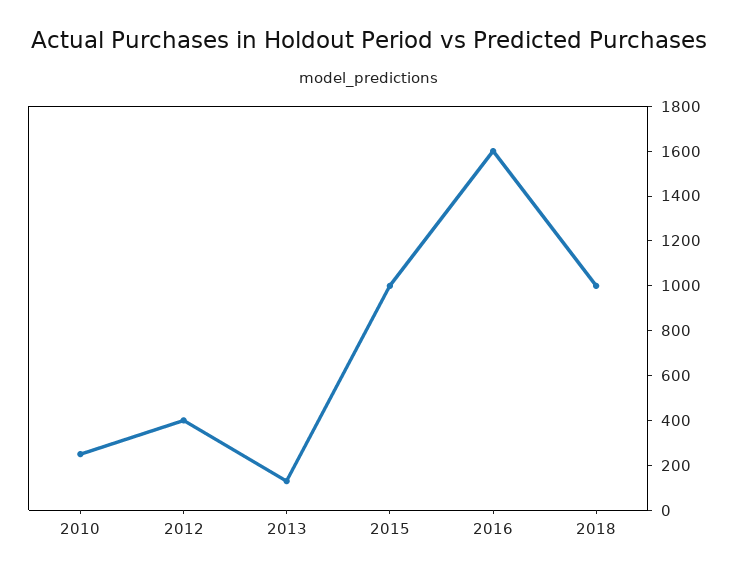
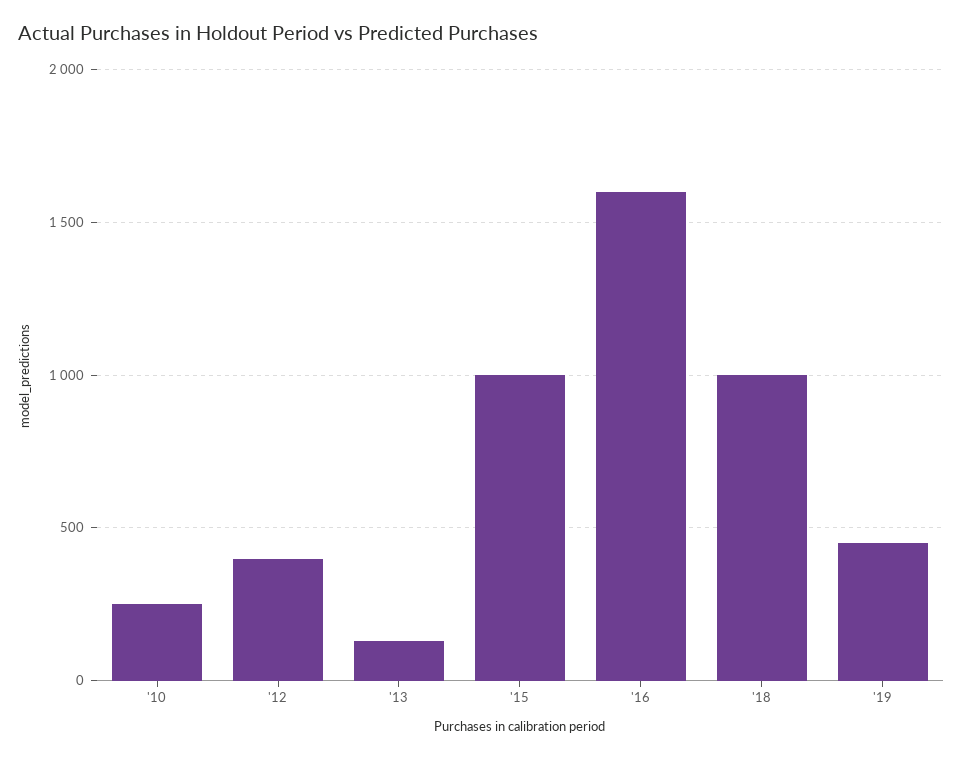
'19: none -> 450

